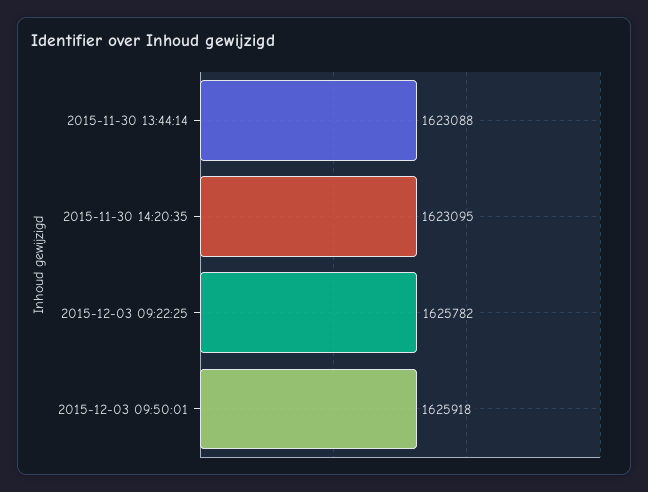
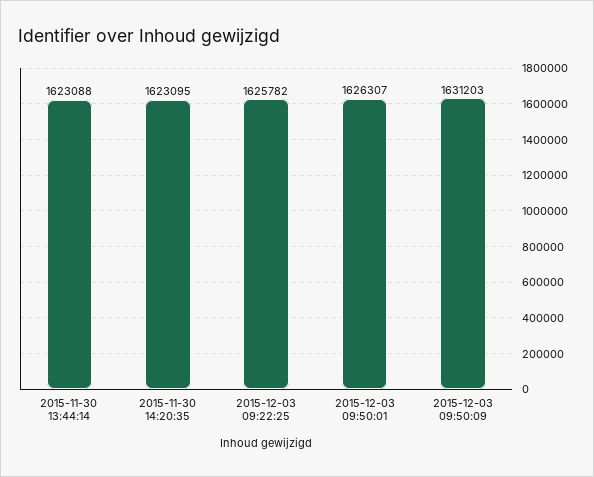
2015-12-03 09:50:01: 1625918 -> 1626307
2015-12-03 09:50:09: none -> 1631203

